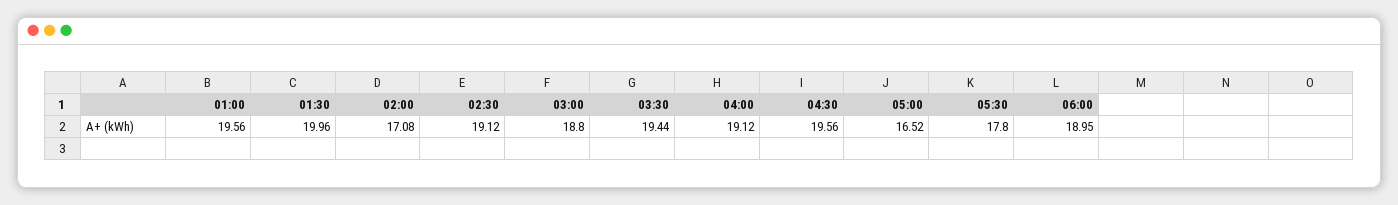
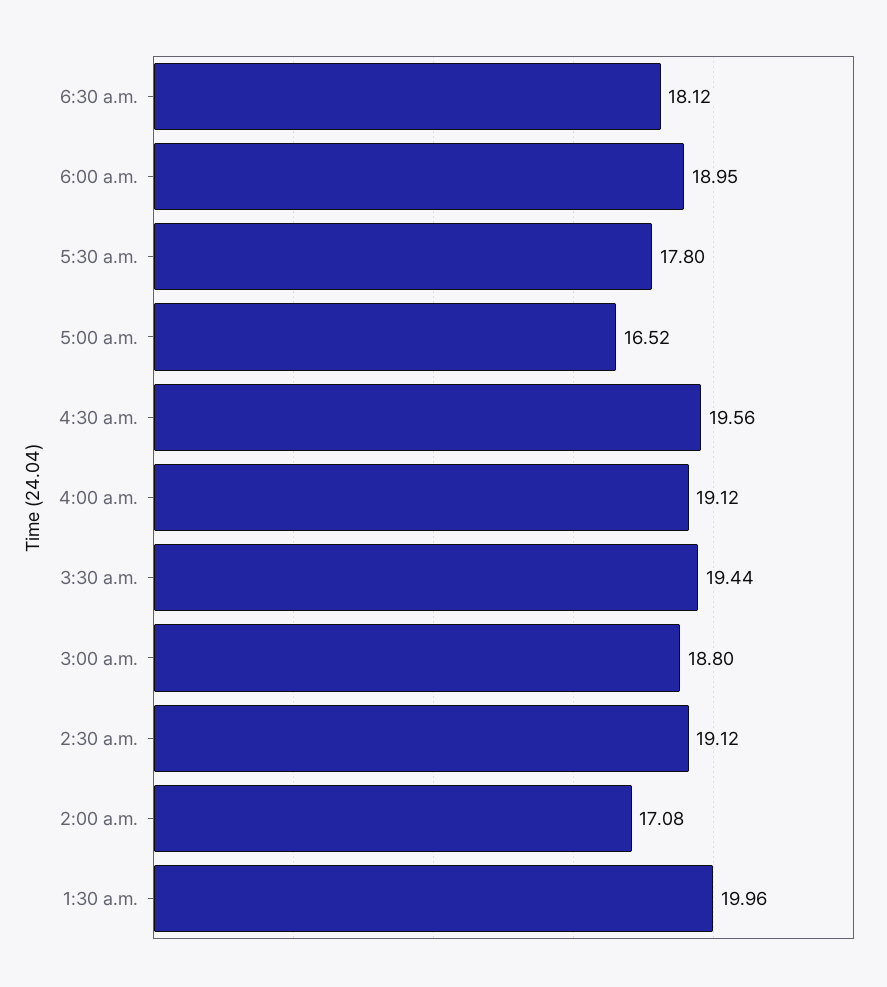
01:00: 19.56 -> none
6:30 a.m.: none -> 18.12

